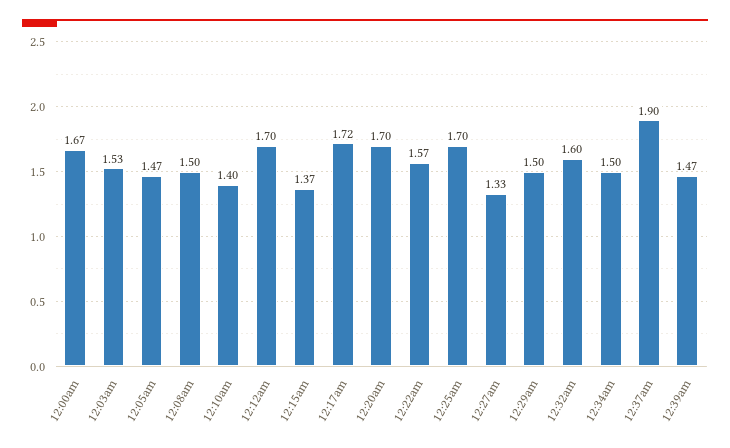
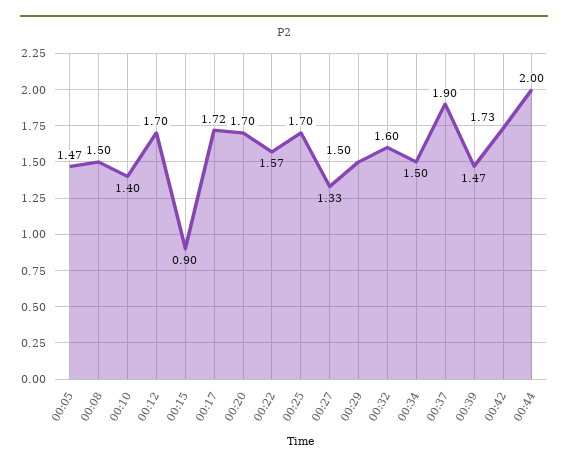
12:00am: 1.67 -> none
12:03am: 1.53 -> none
12:15am: 1.37 -> 0.9
00:42: none -> 1.73
00:44: none -> 2

